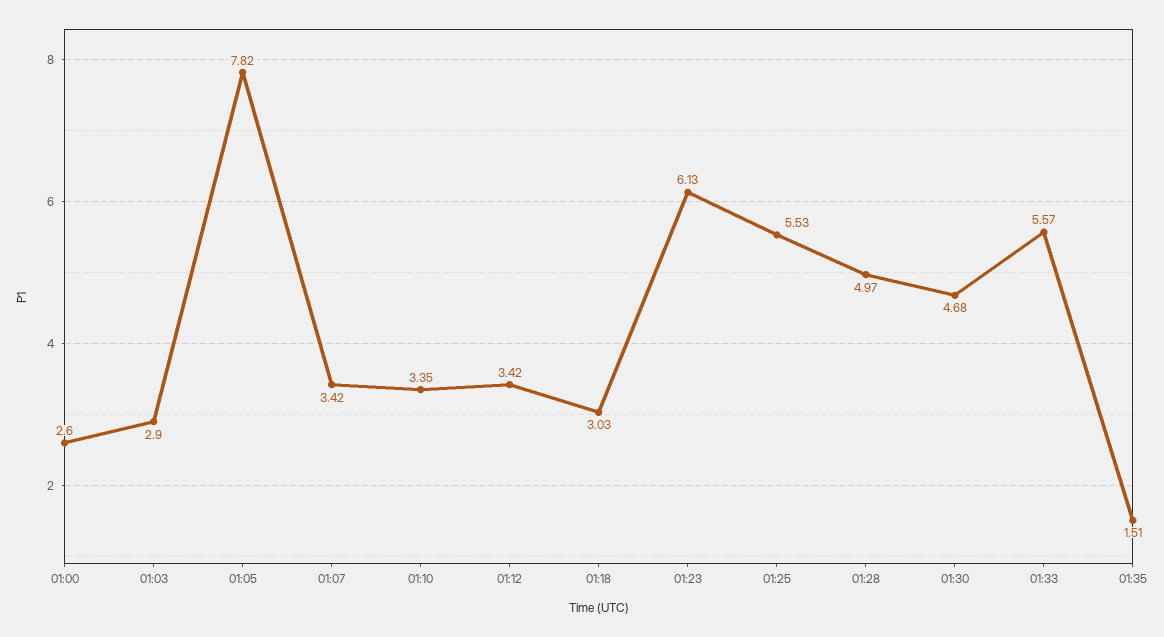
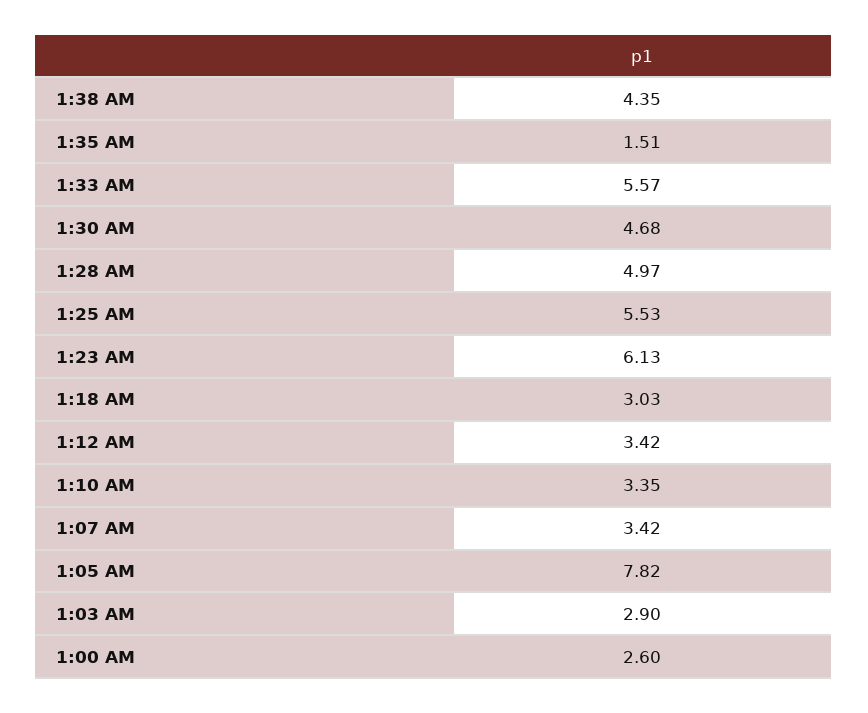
1:38 AM: none -> 4.35

